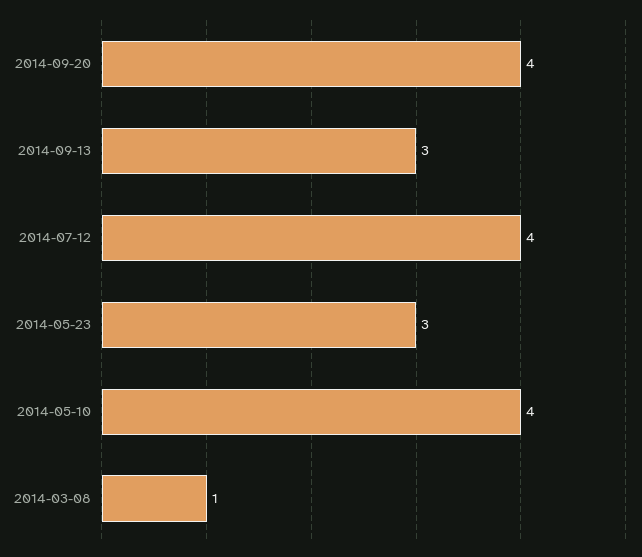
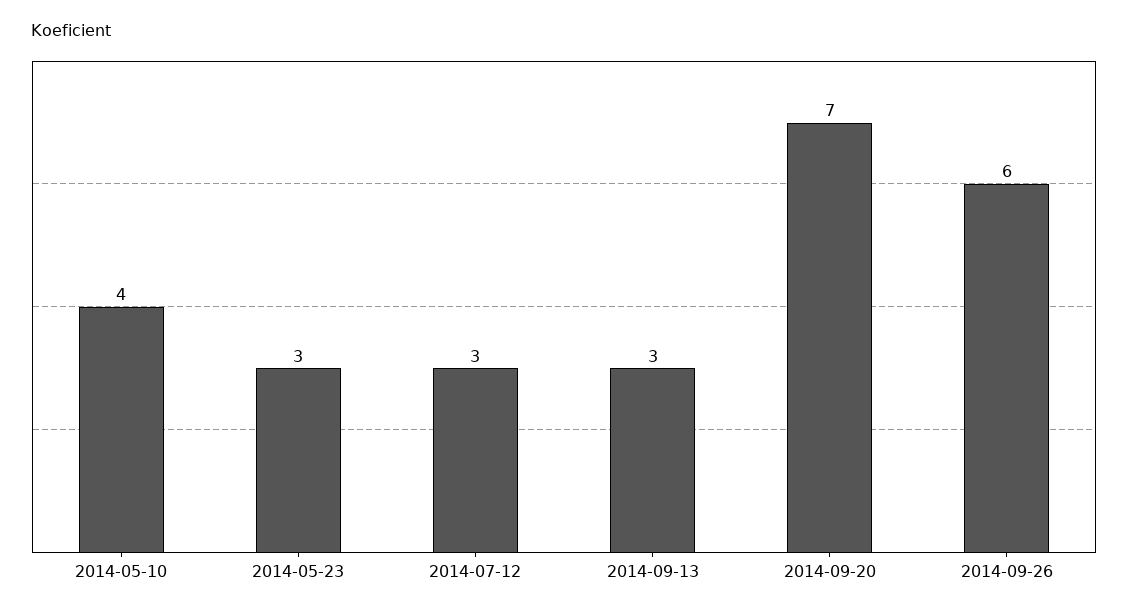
2014-09-20: 4 -> 7
2014-07-12: 4 -> 3
2014-03-08: 1 -> none
2014-09-26: none -> 6

